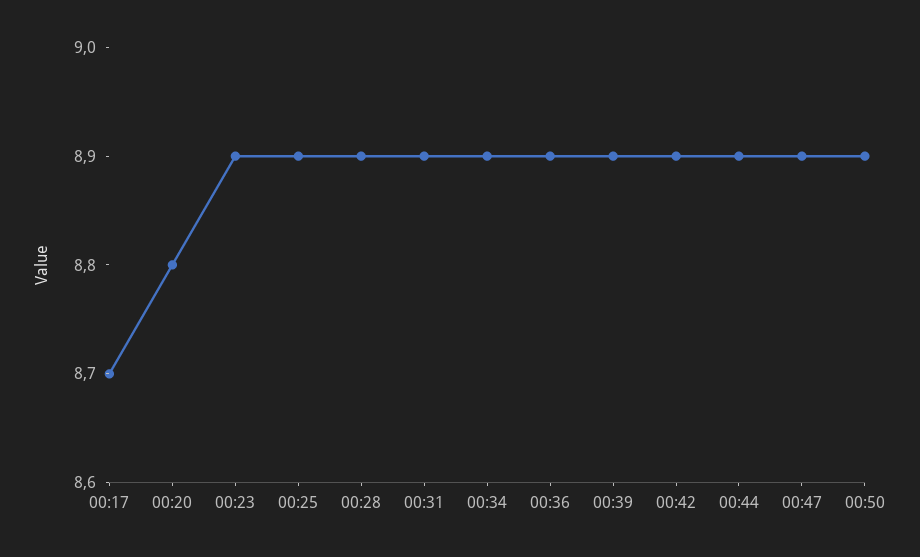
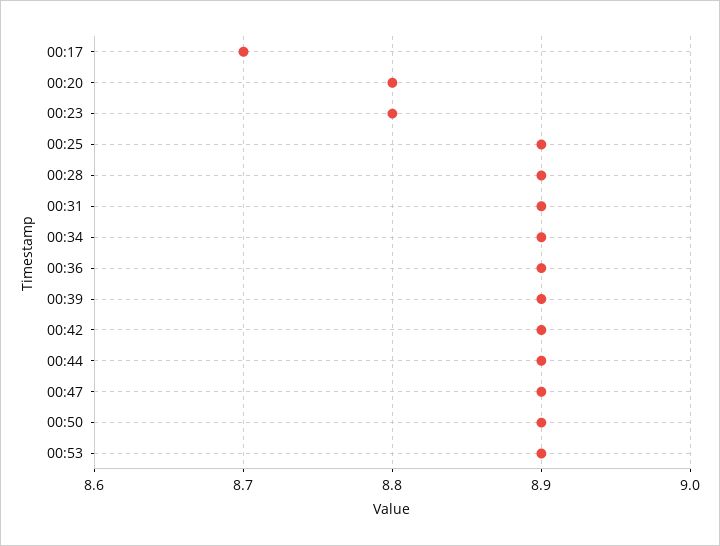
00:23: 8.9 -> 8.8
00:53: none -> 8.9

